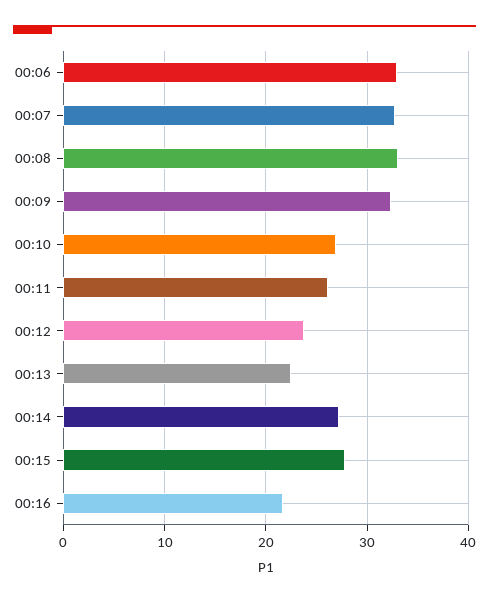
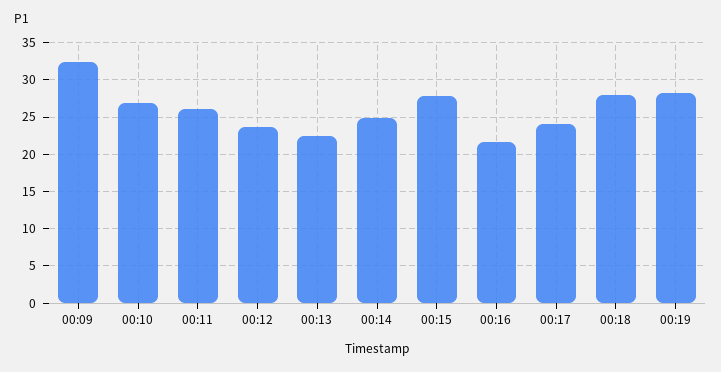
00:06: 33 -> none
00:07: 33 -> none
00:08: 33 -> none
00:14: 27 -> 25
00:17: none -> 24
00:18: none -> 28
00:19: none -> 28

